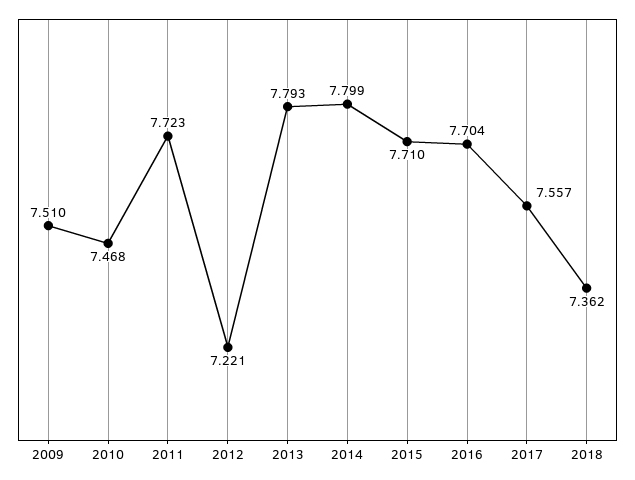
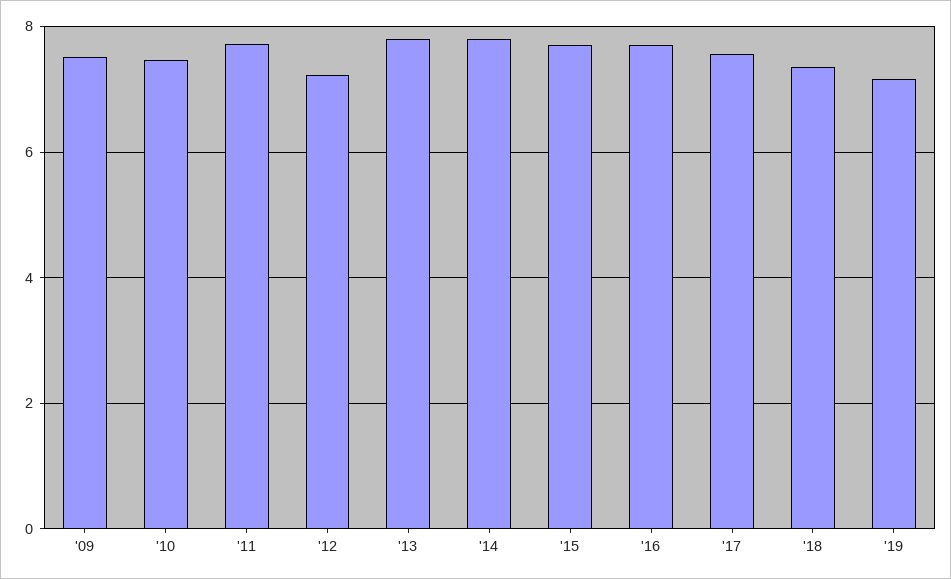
'19: none -> 7.2

